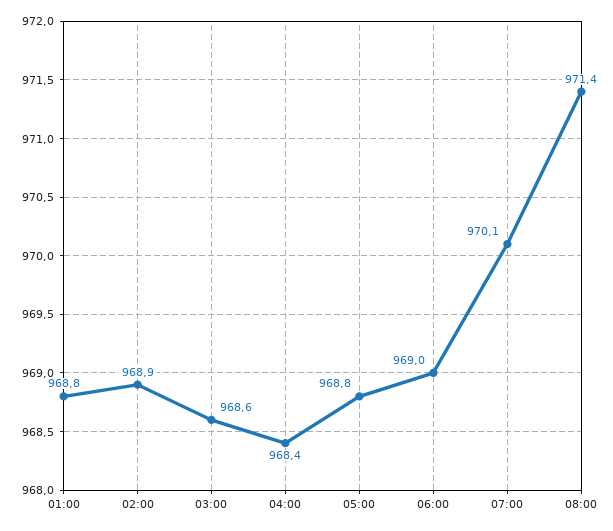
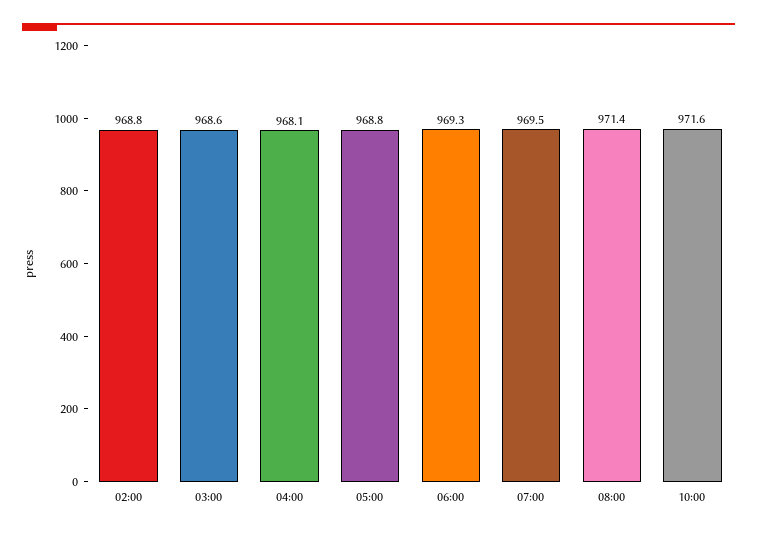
01:00: 968.8 -> none
02:00: 968.9 -> 968.8
04:00: 968.4 -> 968.1
06:00: 969 -> 969.3
07:00: 970.1 -> 969.5
10:00: none -> 971.6

